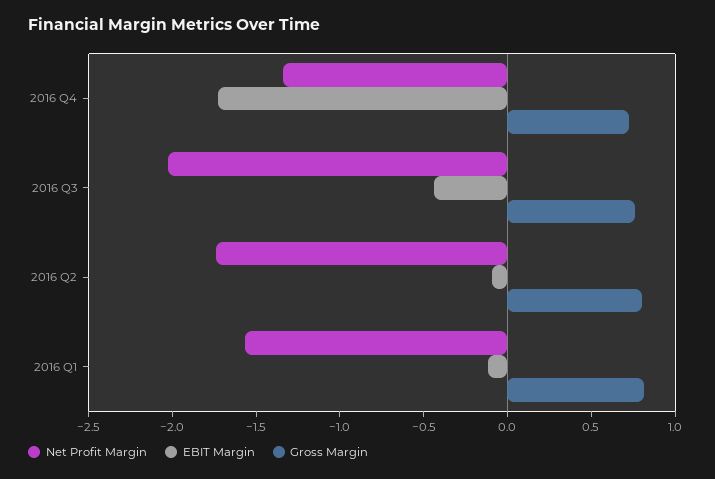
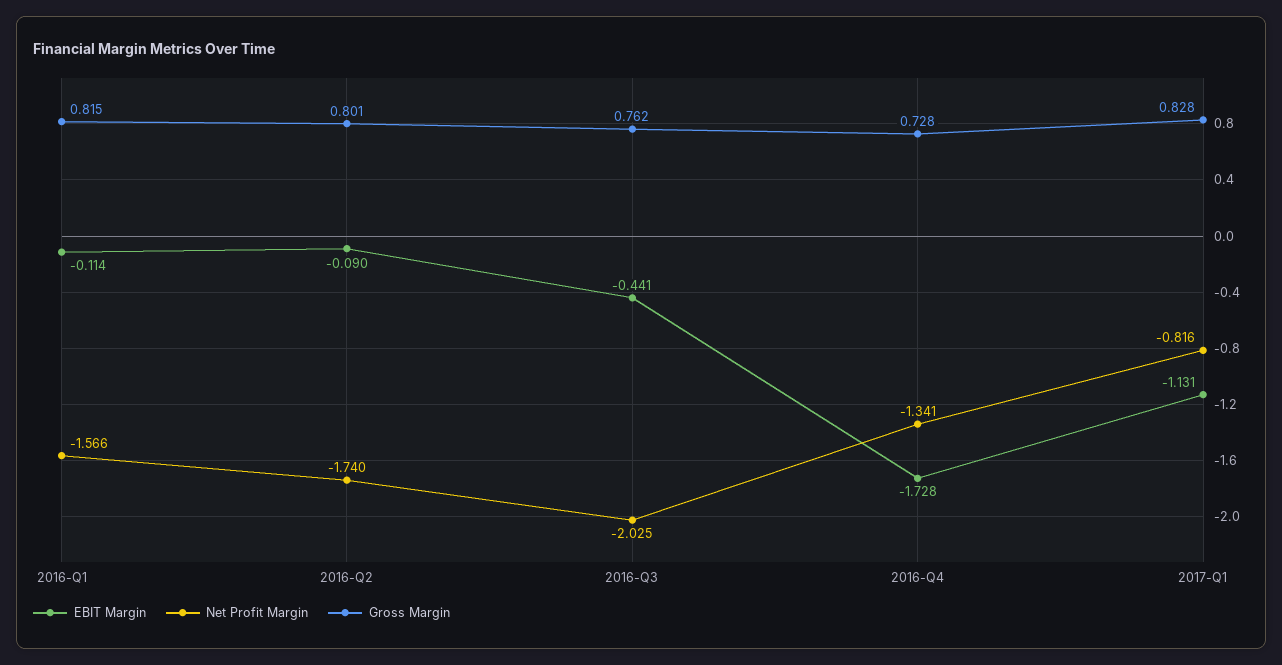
EBIT Margin, 2017-Q1: none -> -1.131
Net Profit Margin, 2017-Q1: none -> -0.816
Gross Margin, 2017-Q1: none -> 0.828

